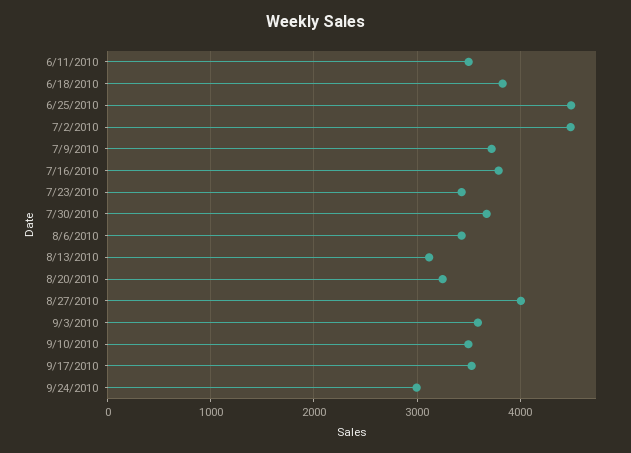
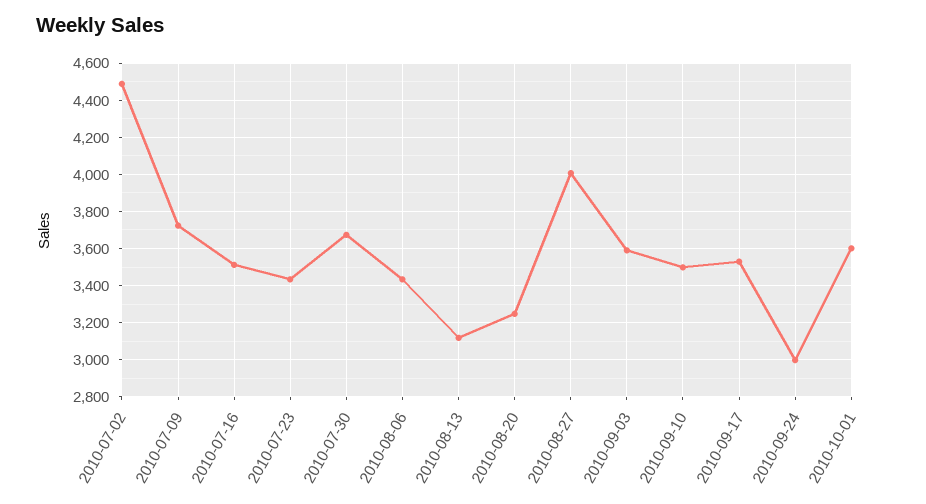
6/11/2010: 3500 -> none
6/18/2010: 3800 -> none
6/25/2010: 4500 -> none
7/16/2010: 3800 -> 3500
2010-10-01: none -> 3600

